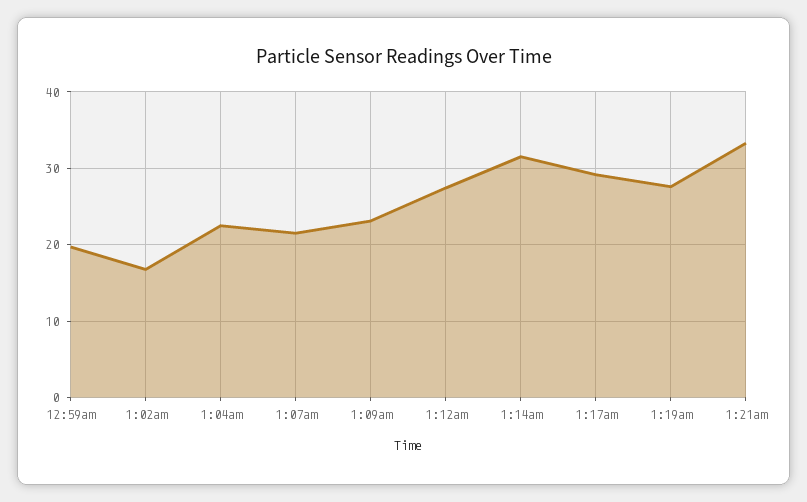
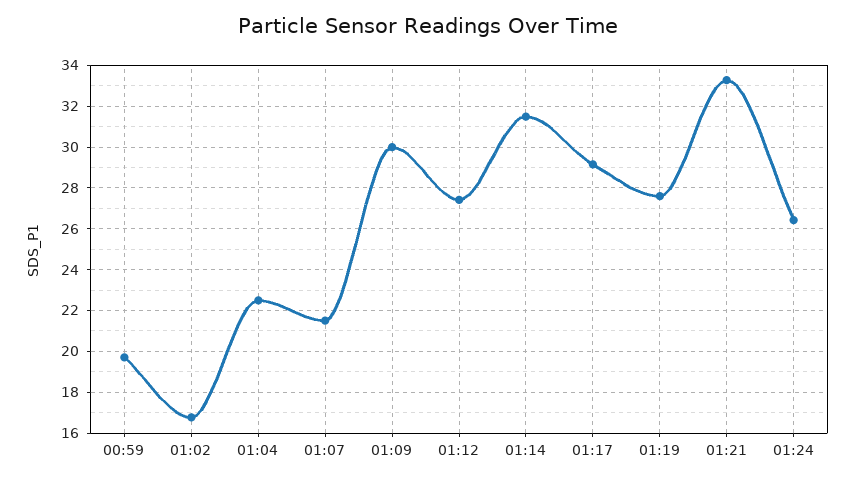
1:09am: 23 -> 30
01:24: none -> 26.5

